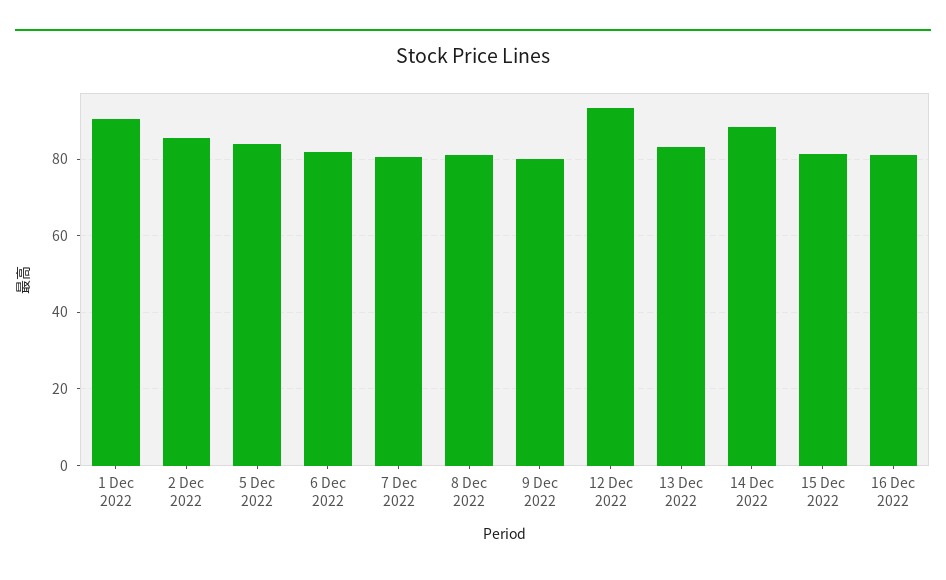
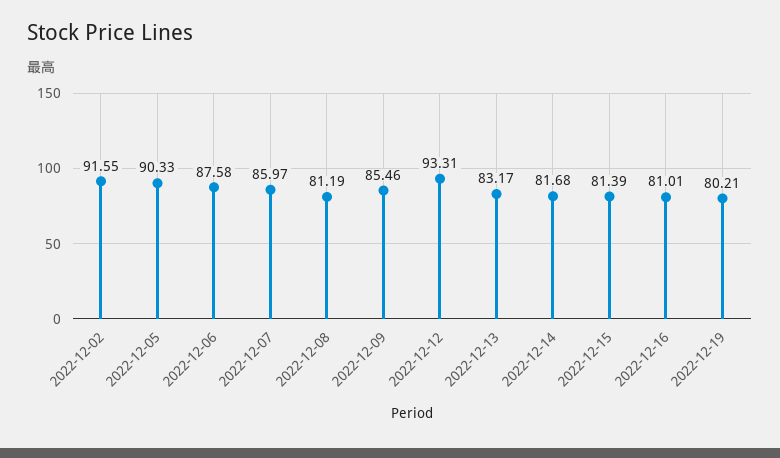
1 Dec 2022: 90 -> none
2 Dec 2022: 86 -> 91.55
5 Dec 2022: 84 -> 90.33
6 Dec 2022: 82 -> 87.58
7 Dec 2022: 80 -> 85.97
9 Dec 2022: 80 -> 85.46
14 Dec 2022: 88 -> 81.68
2022-12-19: none -> 80.21

